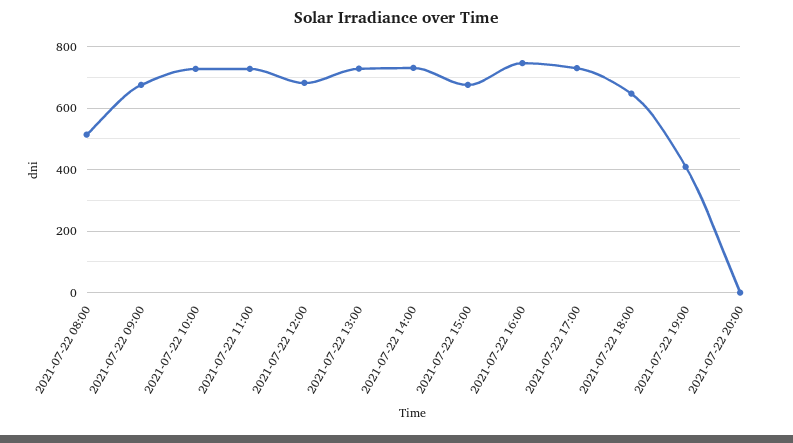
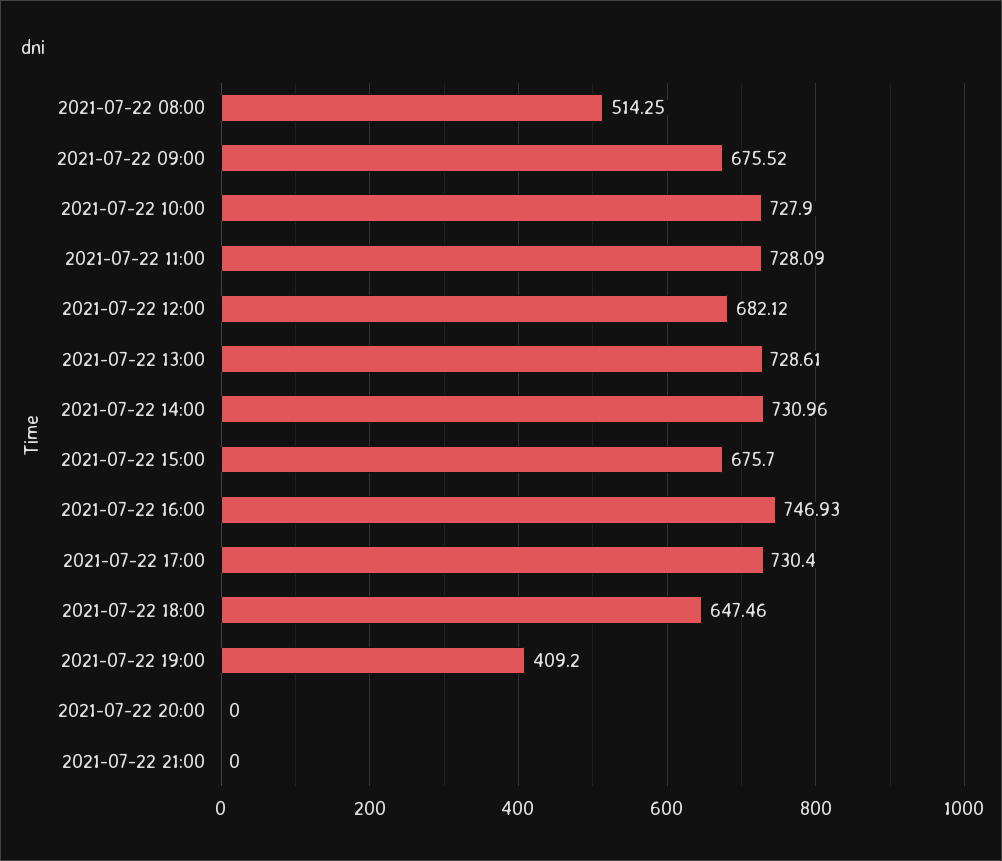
2021-07-22 21:00: none -> 0

